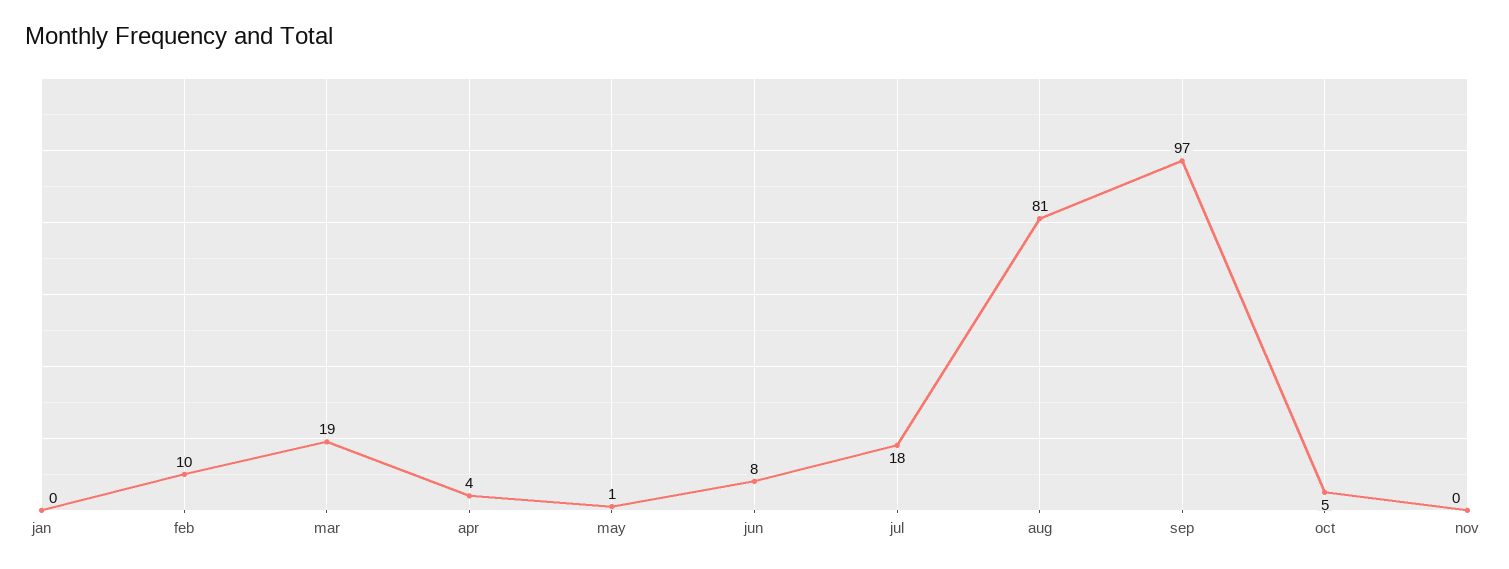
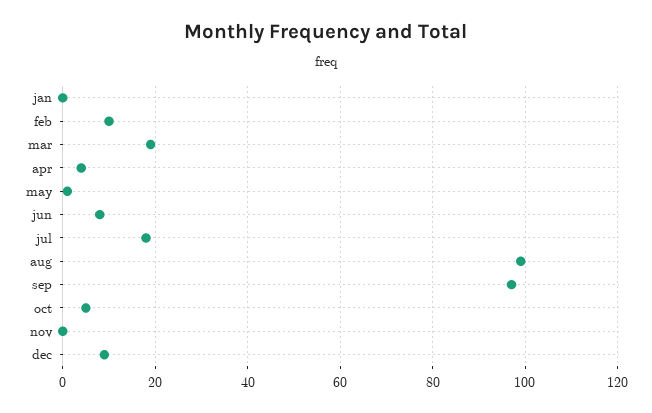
aug: 81 -> 100
dec: none -> 10

